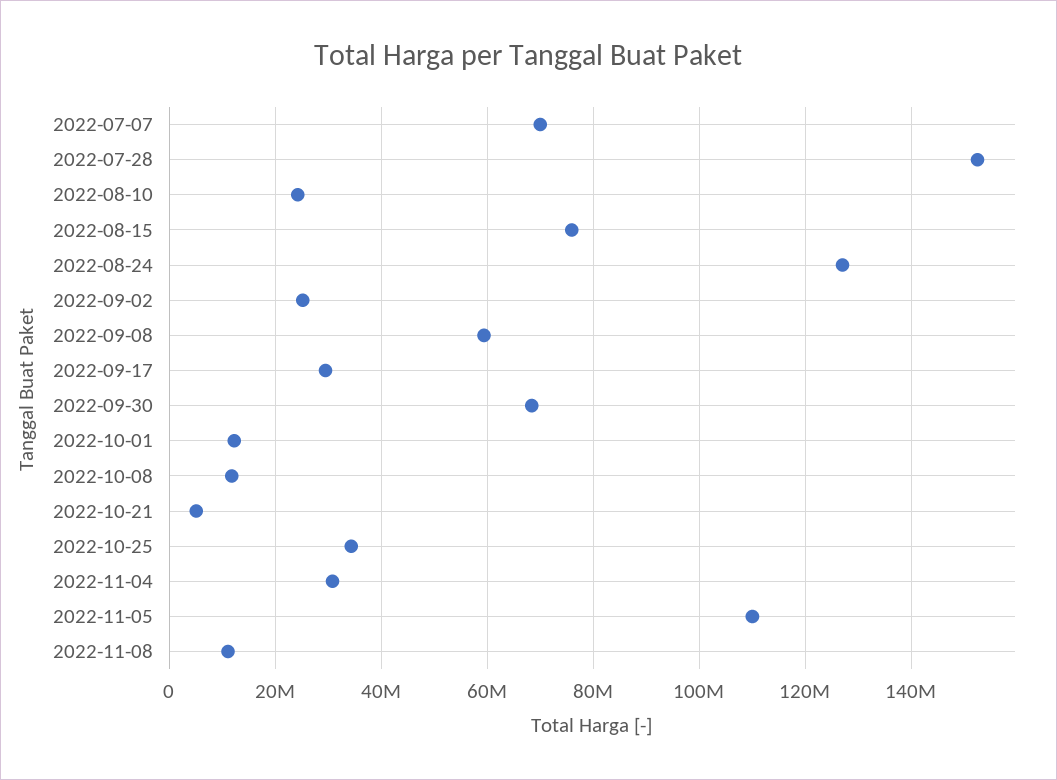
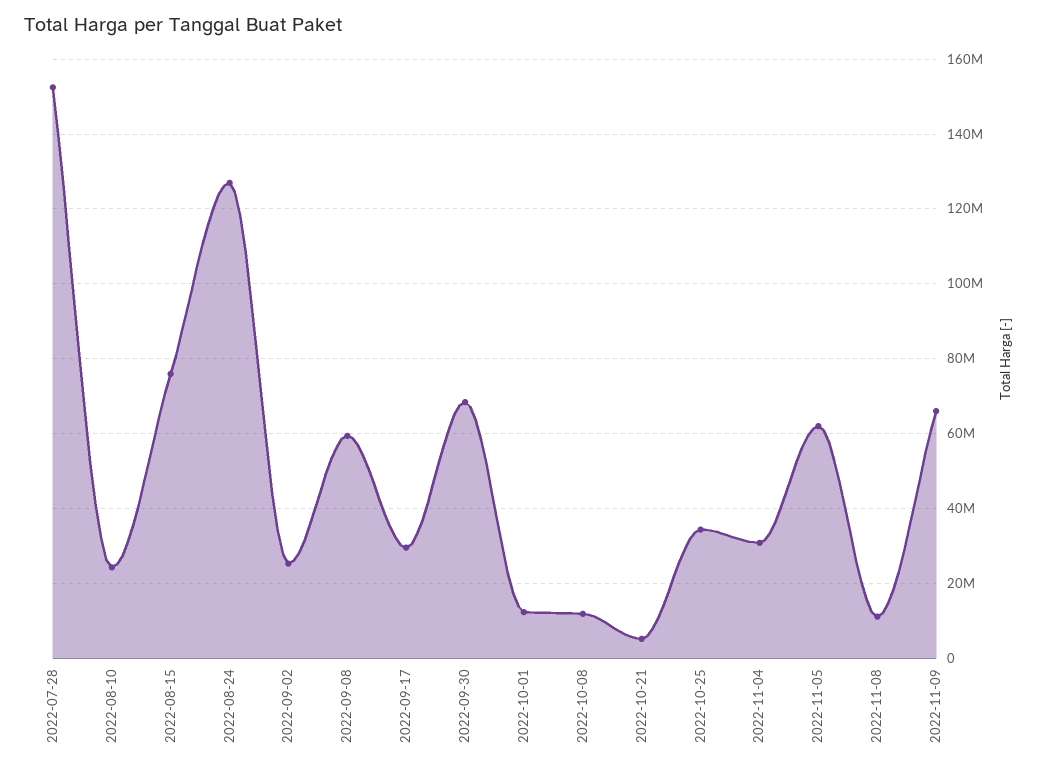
2022-07-07: 70000000 -> none
2022-11-05: 110000000 -> 62000000
2022-11-09: none -> 66000000

